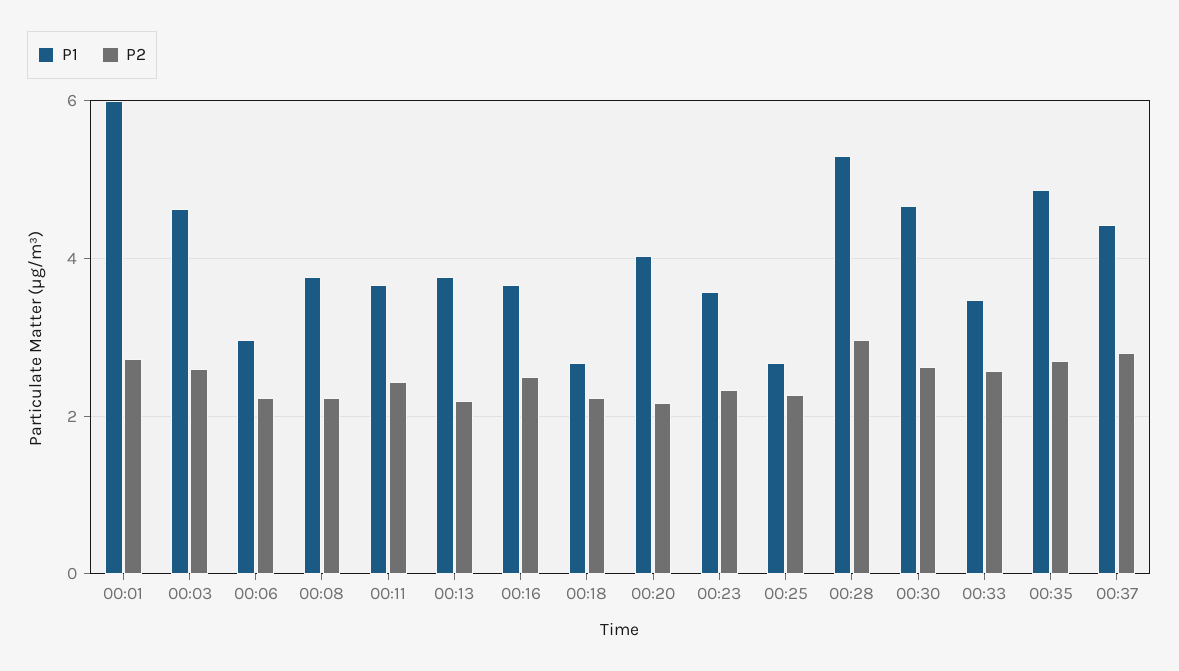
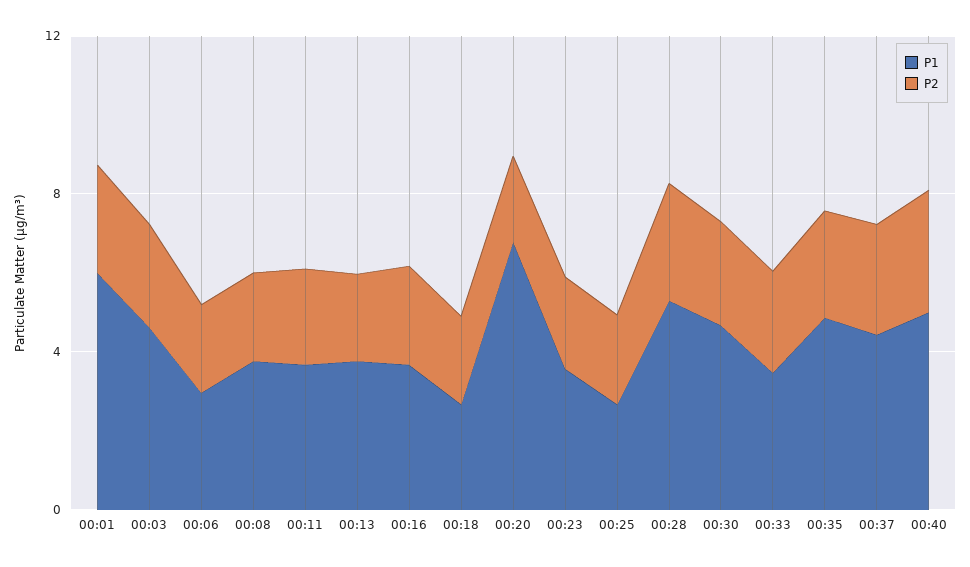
P1, 00:20: 4 -> 7
P1, 00:40: none -> 5
P2, 00:40: none -> 3

